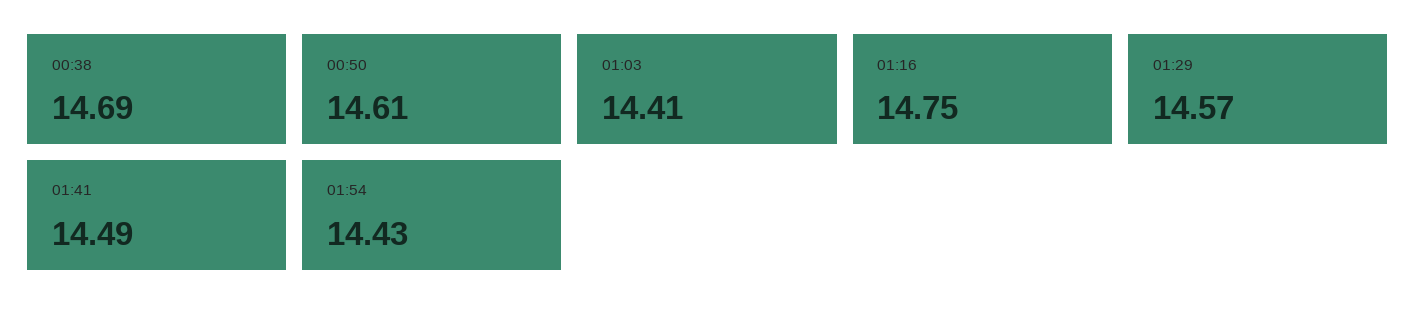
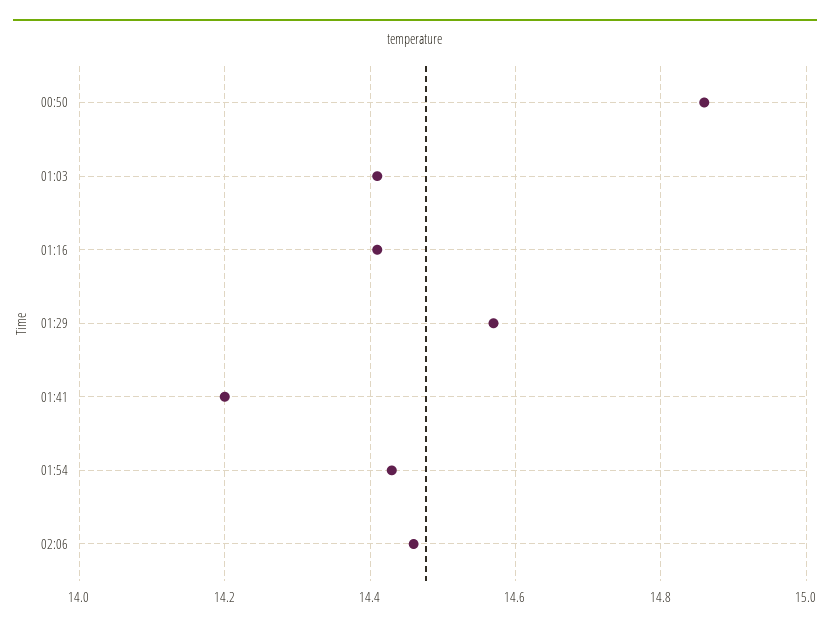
00:38: 14.69 -> none
00:50: 14.61 -> 14.85
01:16: 14.75 -> 14.4
01:41: 14.49 -> 14.2
02:06: none -> 14.45

